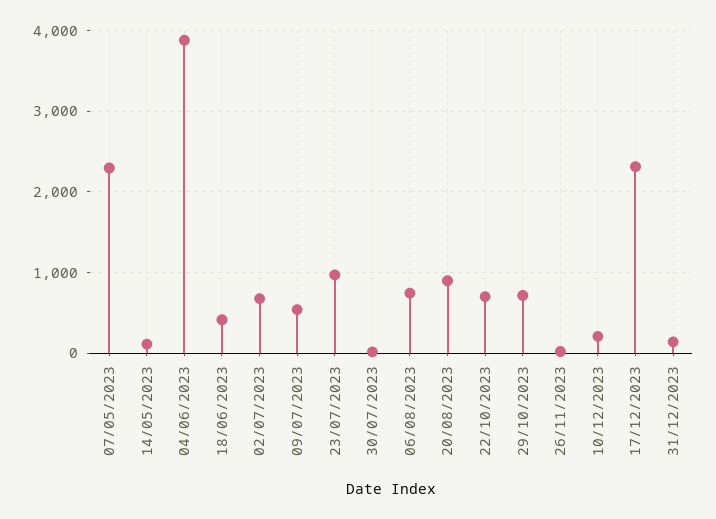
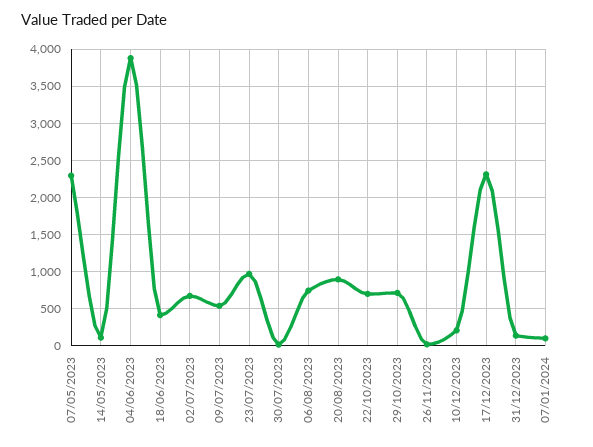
07/01/2024: none -> 100

